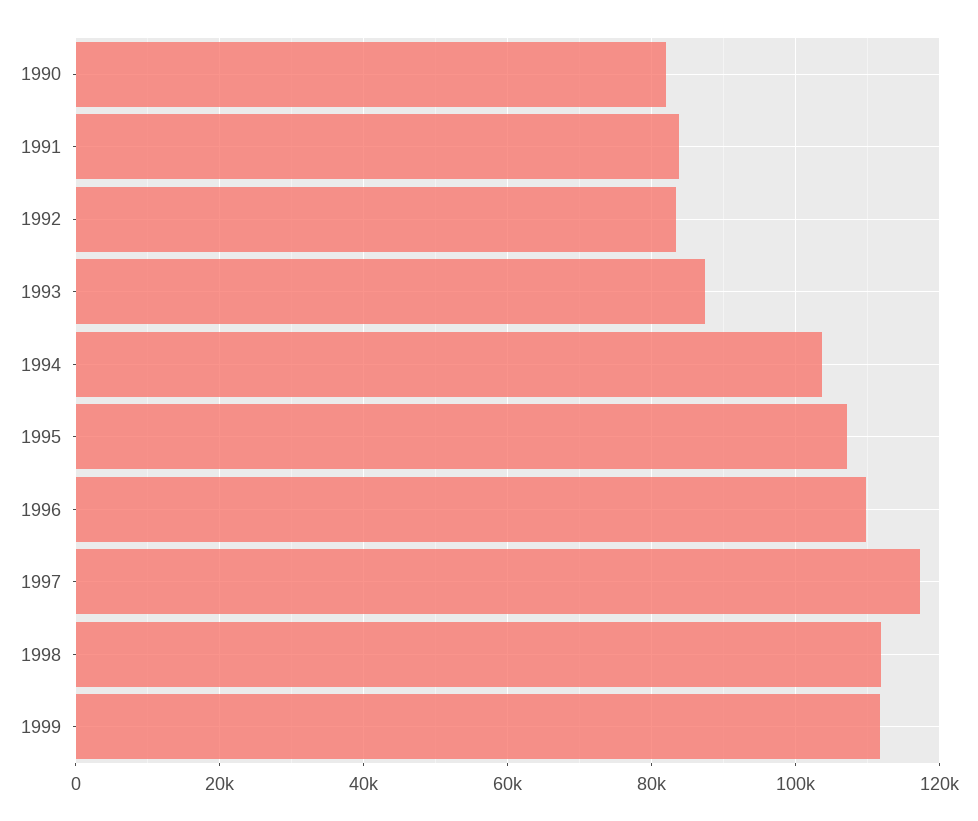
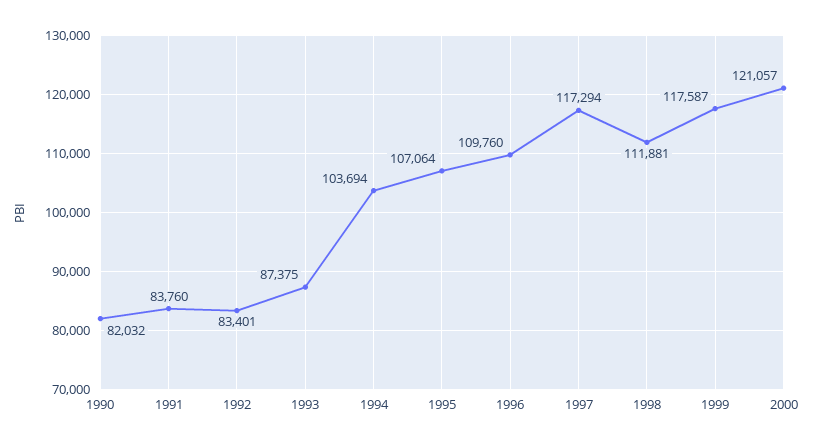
1999: 112000 -> 117587
2000: none -> 121057

